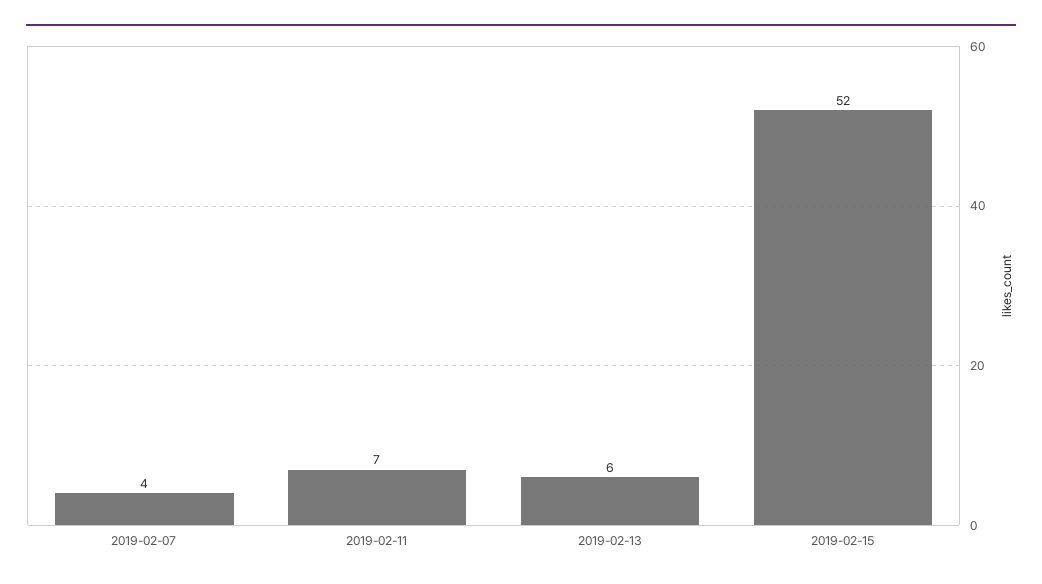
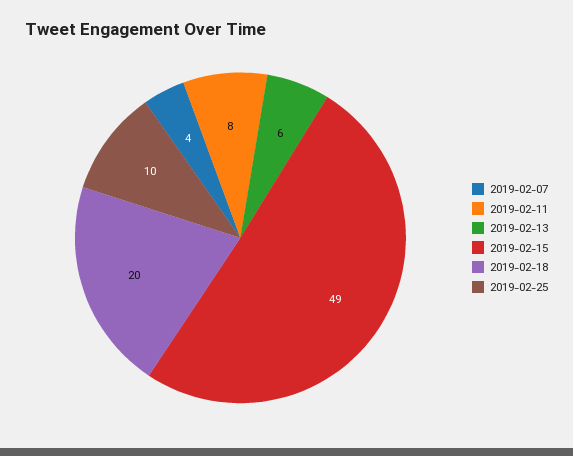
2019-02-11: 7 -> 8
2019-02-15: 52 -> 49
2019-02-18: none -> 20
2019-02-25: none -> 10

